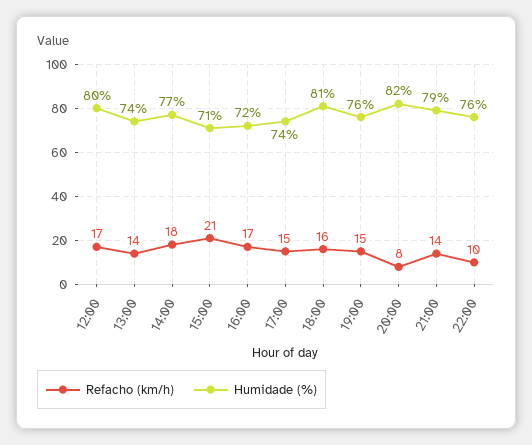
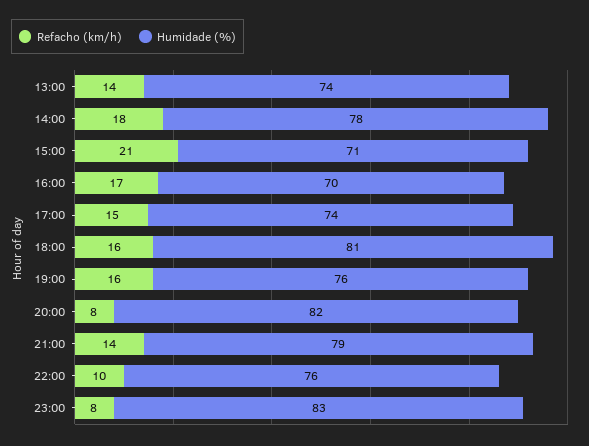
Refacho (km/h), 12:00: 17 -> none
Humidade (%), 12:00: 80 -> none
Humidade (%), 14:00: 77 -> 78
Humidade (%), 16:00: 72 -> 70
Refacho (km/h), 19:00: 15 -> 16
Refacho (km/h), 23:00: none -> 8
Humidade (%), 23:00: none -> 83

